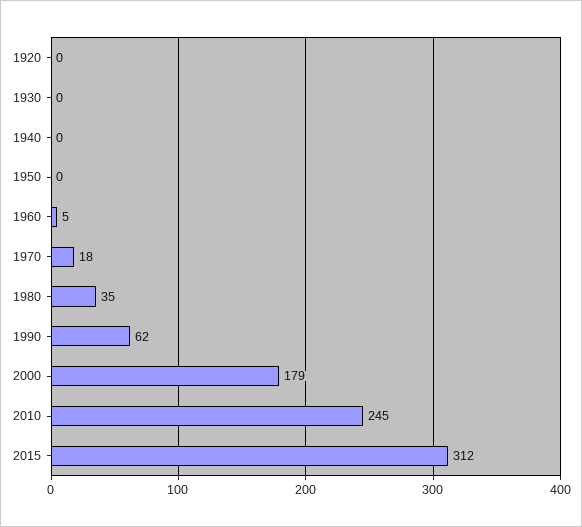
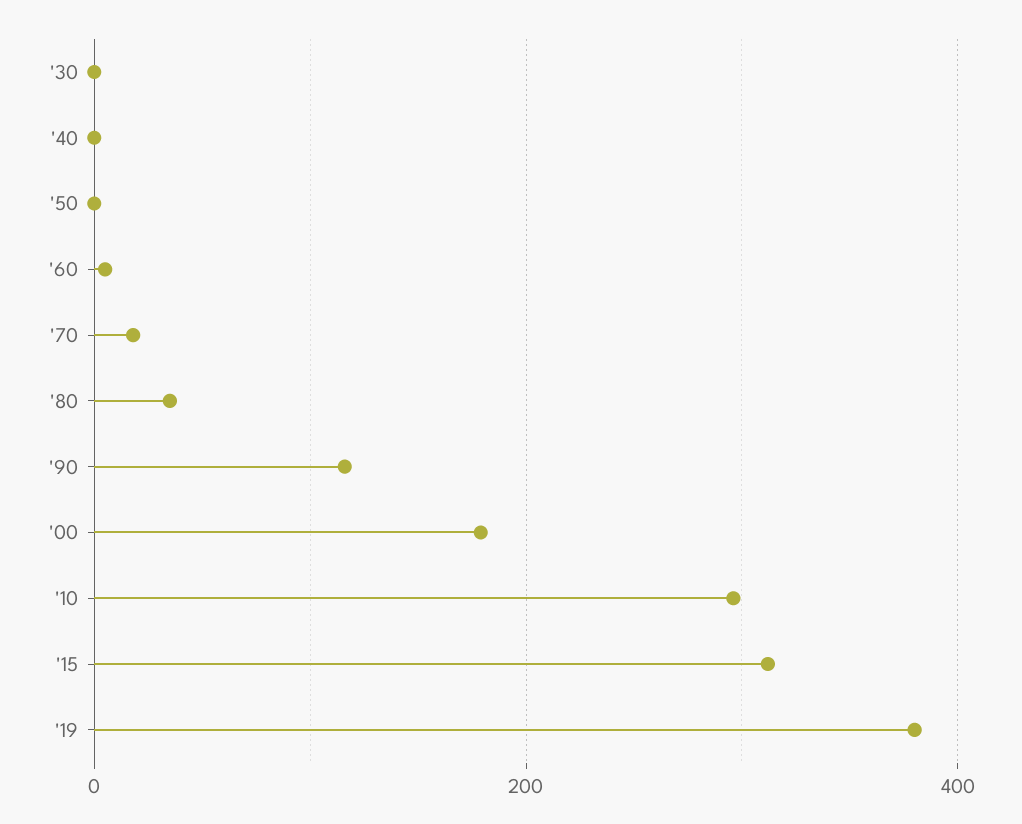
1920: 0 -> none
1990: 62 -> 120
2010: 245 -> 300
'19: none -> 380

